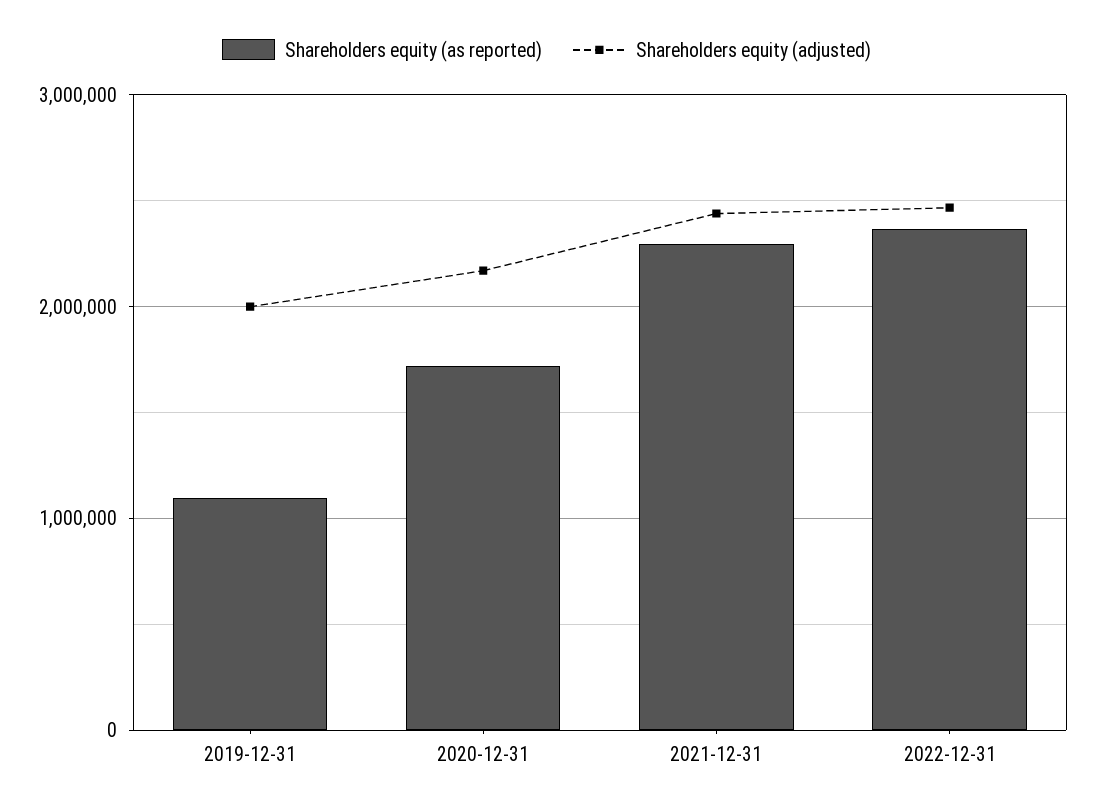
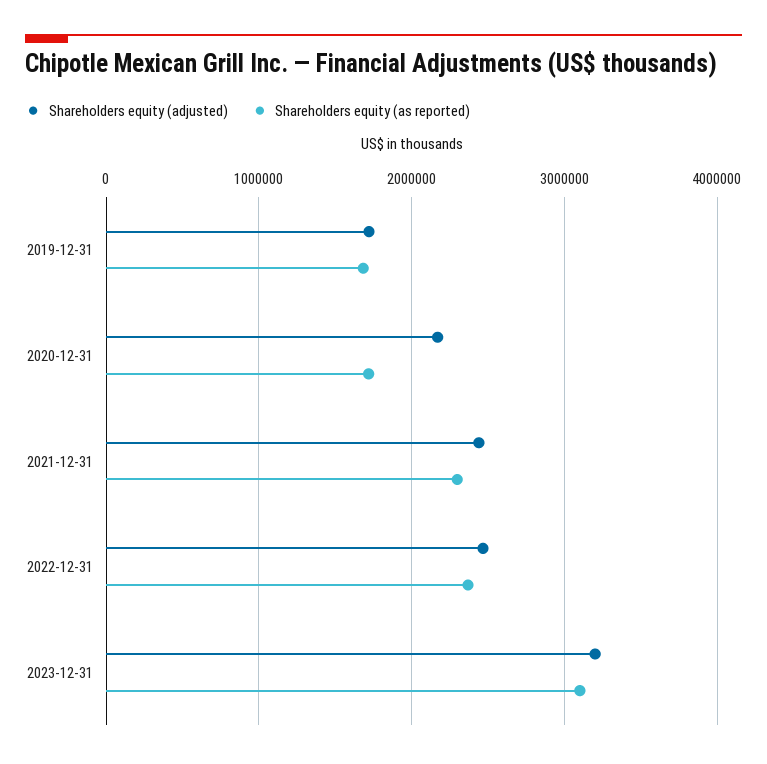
Shareholders equity (as reported), 2019-12-31: 1100000 -> 1700000
Shareholders equity (adjusted), 2019-12-31: 2000000 -> 1700000
Shareholders equity (adjusted), 2023-12-31: none -> 3200000
Shareholders equity (as reported), 2023-12-31: none -> 3100000

